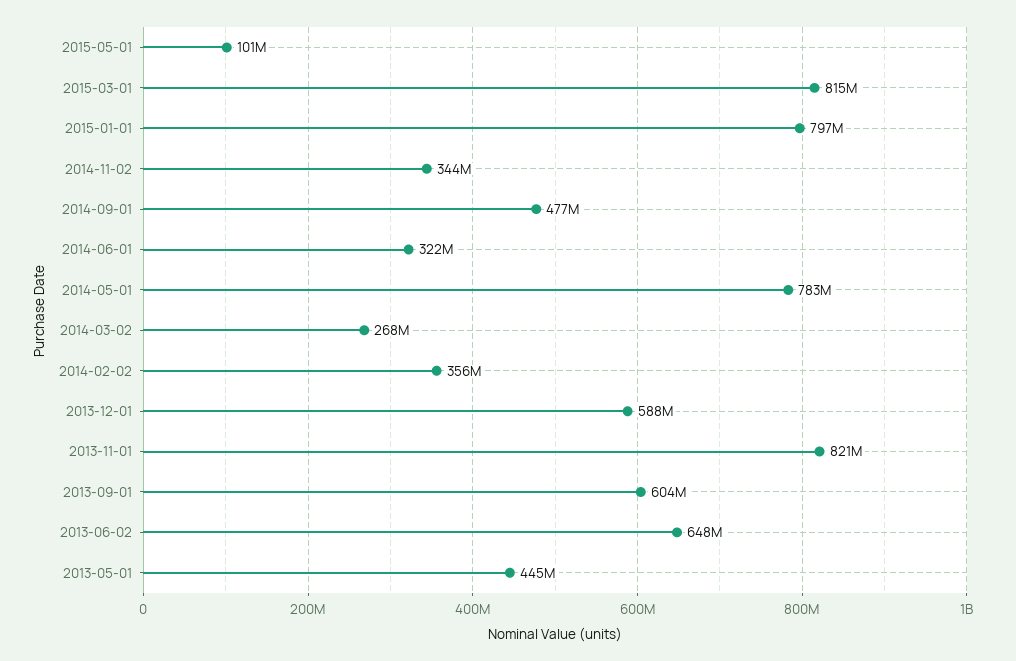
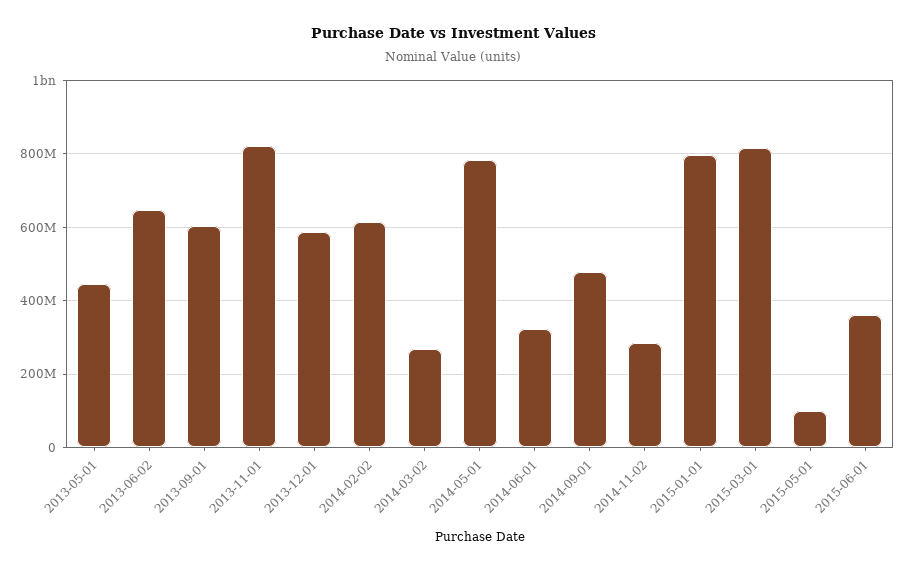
2014-11-02: 344000000 -> 280000000
2014-02-02: 356000000 -> 620000000
2015-06-01: none -> 360000000

